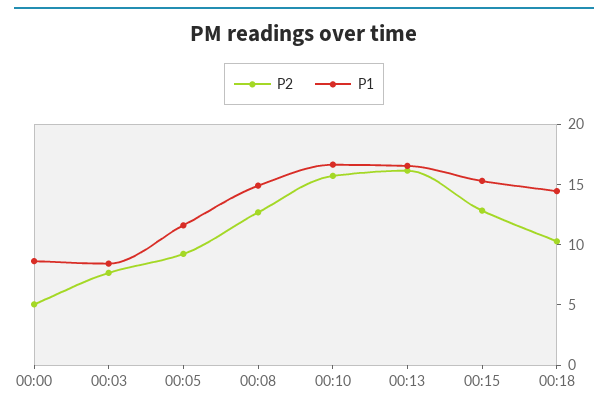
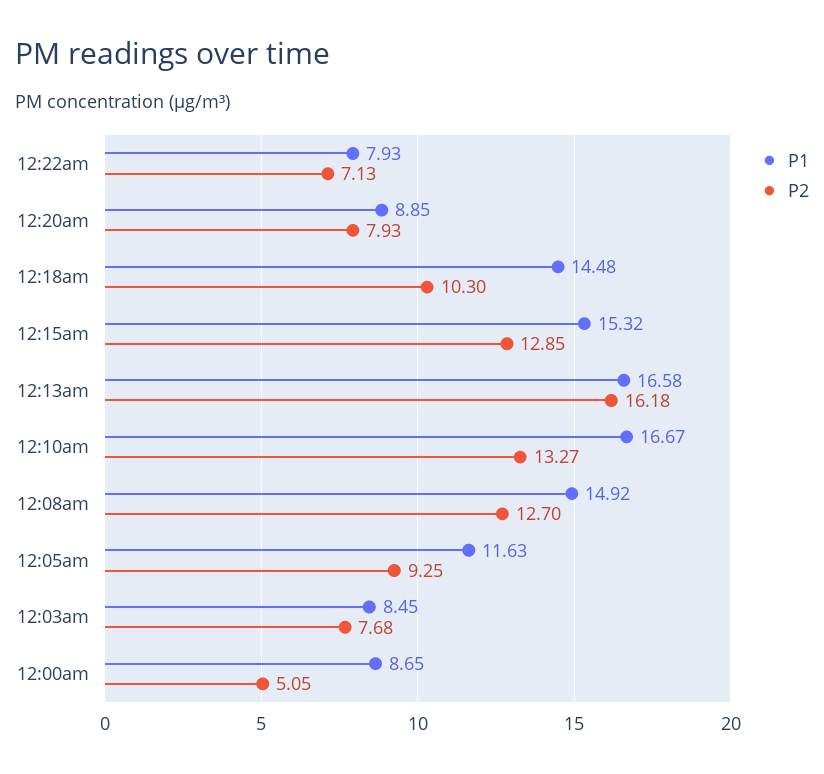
P2, 00:10: 16 -> 13.27
P1, 12:22am: none -> 7.93
P2, 12:22am: none -> 7.13
P1, 12:20am: none -> 8.85
P2, 12:20am: none -> 7.93

